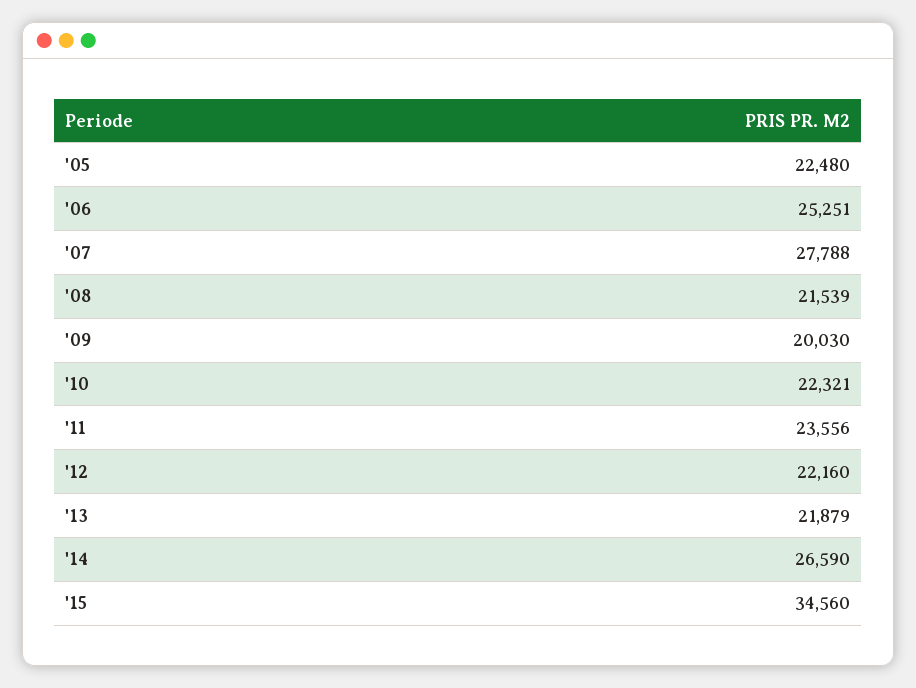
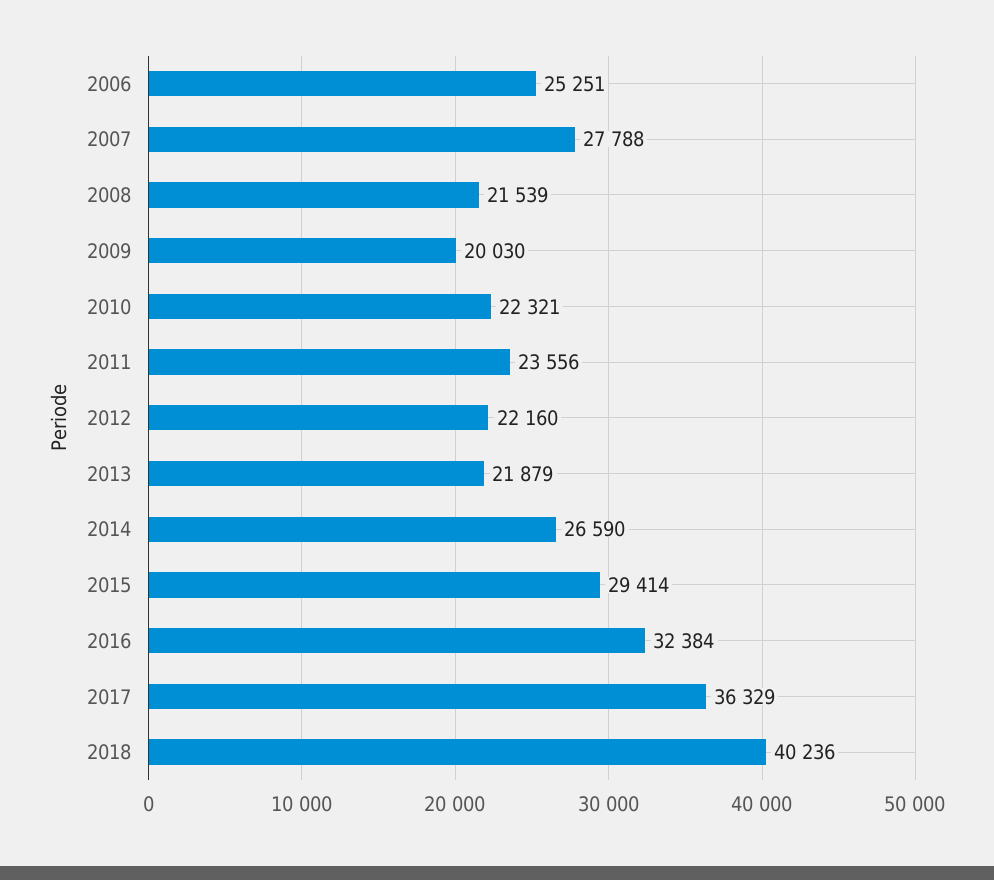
'05: 22480 -> none
'15: 34560 -> 29414
2016: none -> 32384
2017: none -> 36329
2018: none -> 40236

